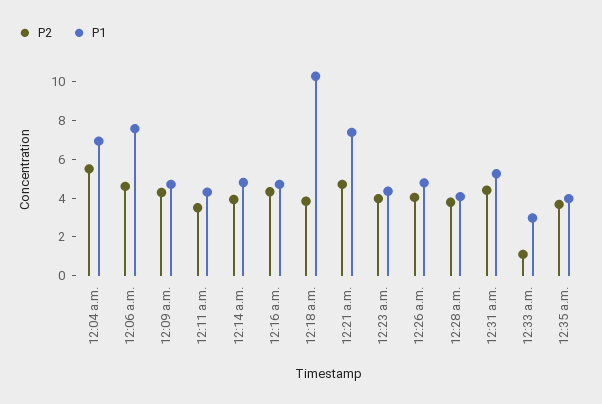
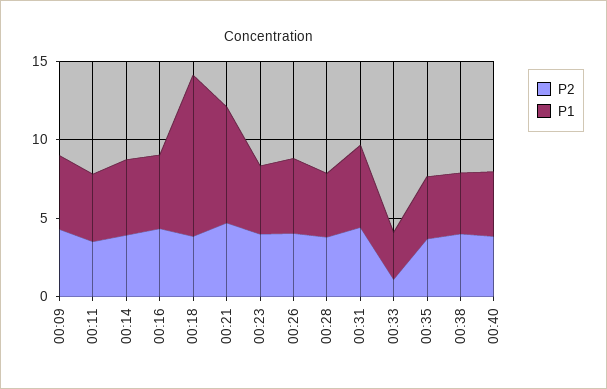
P2, 12:04 a.m.: 5.5 -> none
P1, 12:04 a.m.: 7 -> none
P2, 12:06 a.m.: 4.5 -> none
P1, 12:06 a.m.: 7.5 -> none
P2, 00:38: none -> 4
P1, 00:38: none -> 4
P2, 00:40: none -> 4
P1, 00:40: none -> 4

